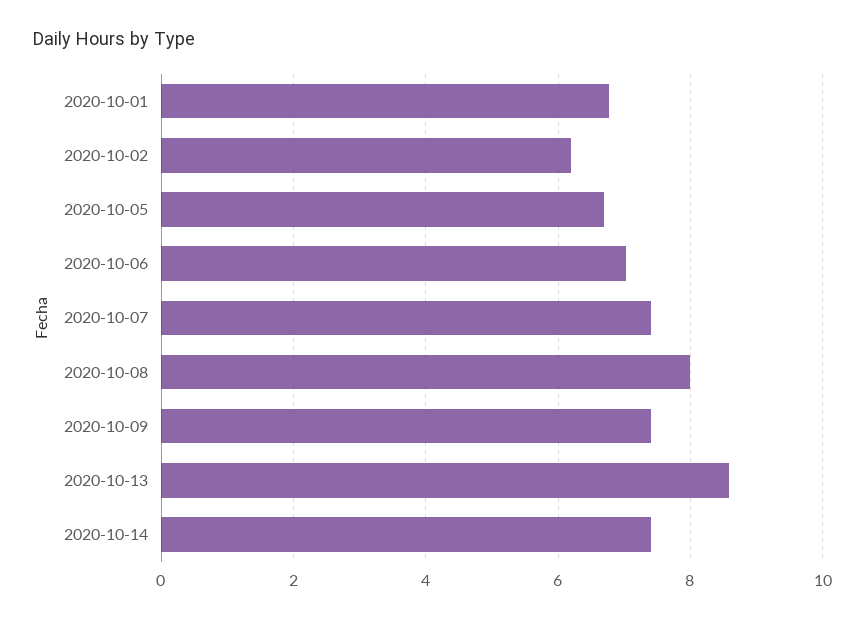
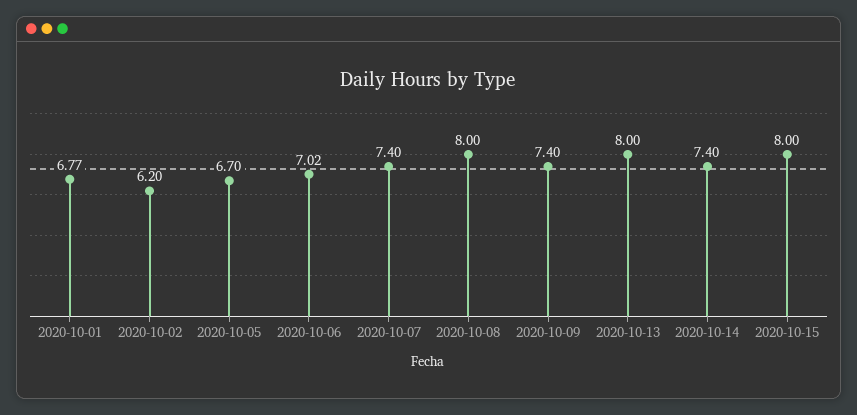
2020-10-13: 8.6 -> 8
2020-10-15: none -> 8

